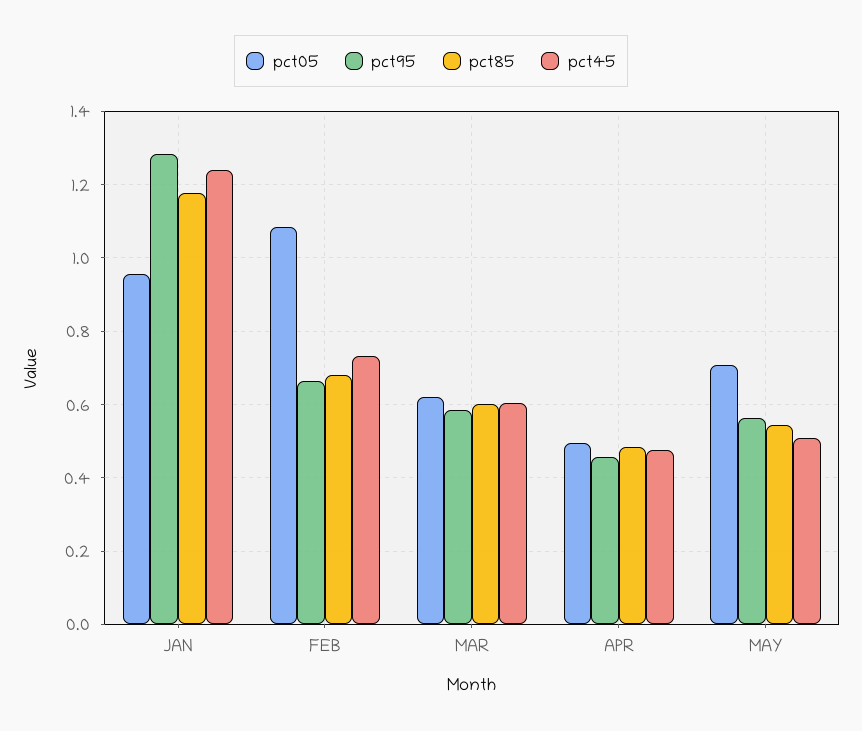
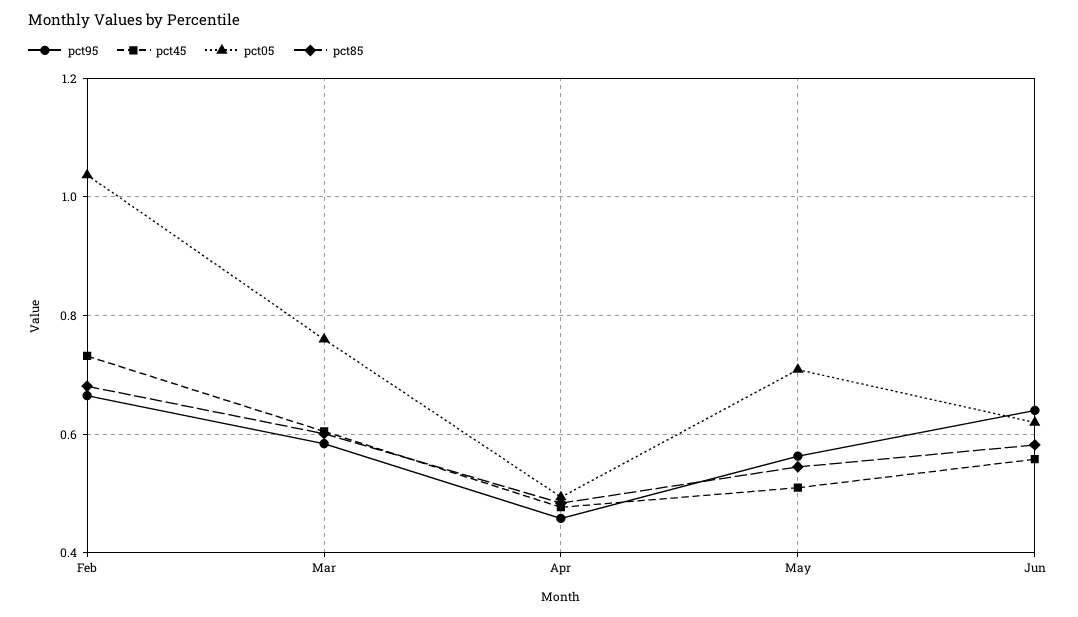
pct05, JAN: 0.96 -> none
pct95, JAN: 1.28 -> none
pct85, JAN: 1.18 -> none
pct45, JAN: 1.24 -> none
pct05, FEB: 1.08 -> 1.04
pct05, MAR: 0.62 -> 0.76
pct95, Jun: none -> 0.64
pct45, Jun: none -> 0.56
pct05, Jun: none -> 0.62
pct85, Jun: none -> 0.58

